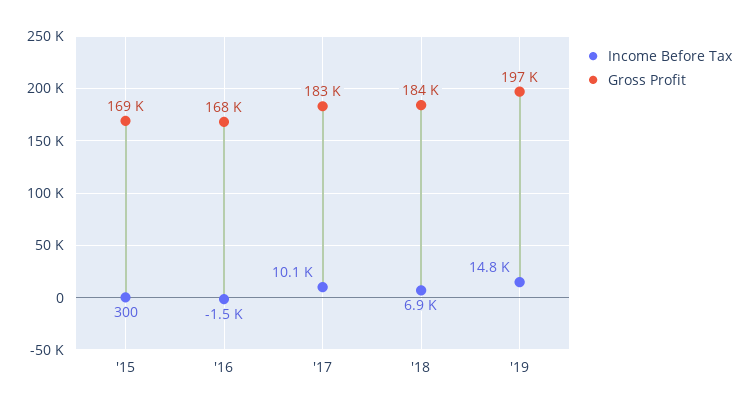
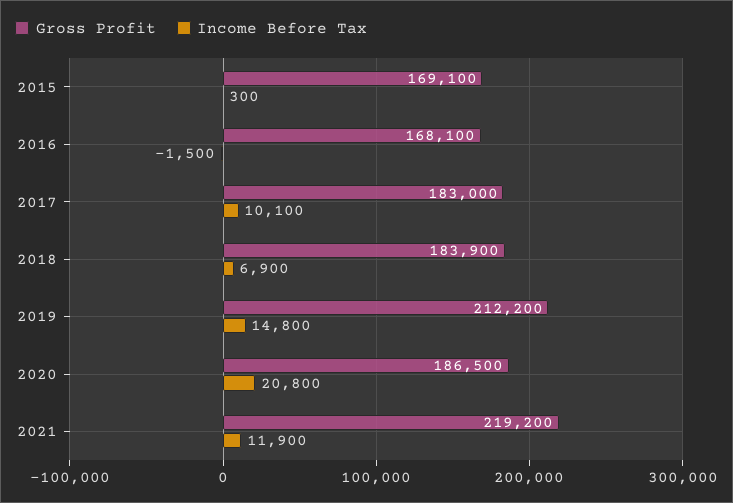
Gross Profit, '19: 197000 -> 212200
Gross Profit, 2020: none -> 186500
Income Before Tax, 2020: none -> 20800
Gross Profit, 2021: none -> 219200
Income Before Tax, 2021: none -> 11900

